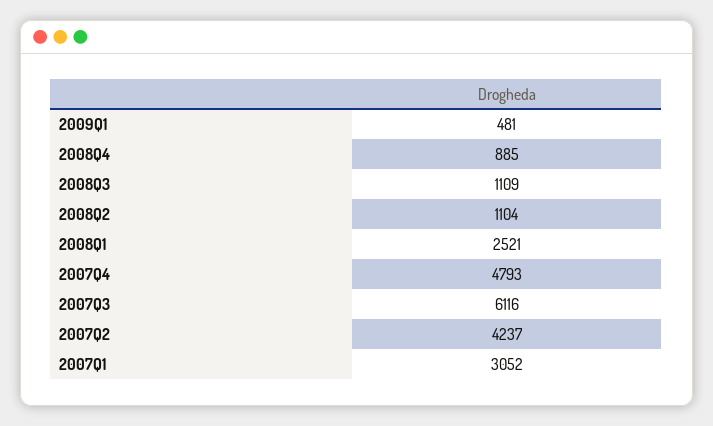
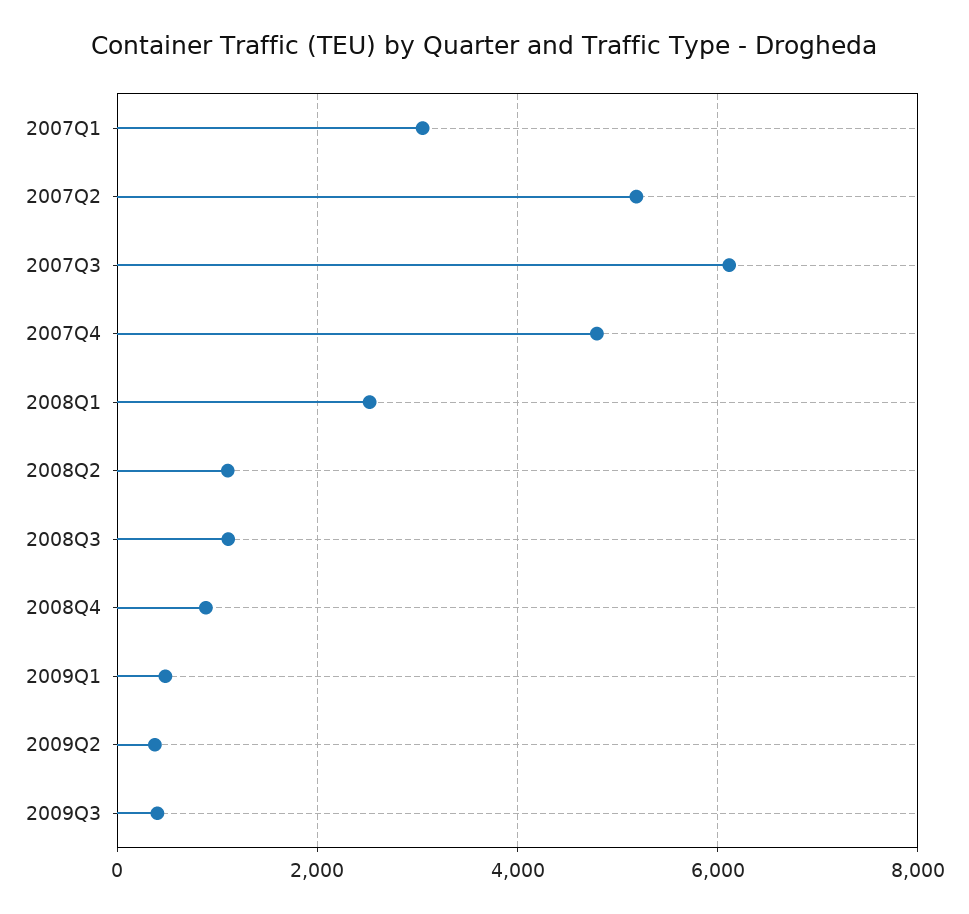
2007Q2: 4237 -> 5200
2009Q2: none -> 400
2009Q3: none -> 400

